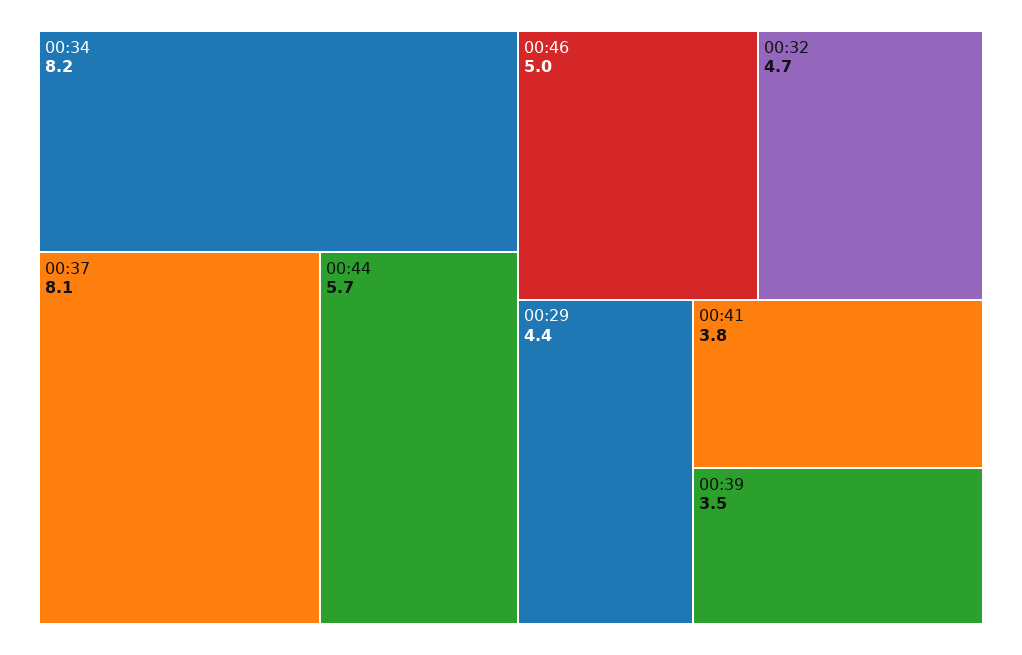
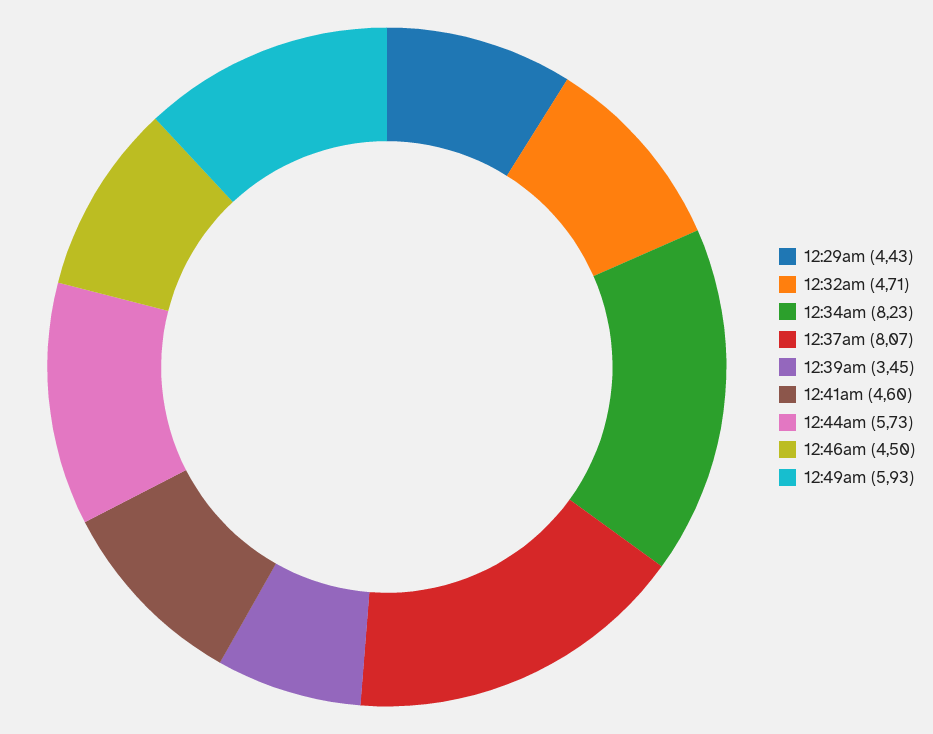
00:46: 5 -> 4.5
00:41: 3.8 -> 4.6
12:49am: none -> 5.93

